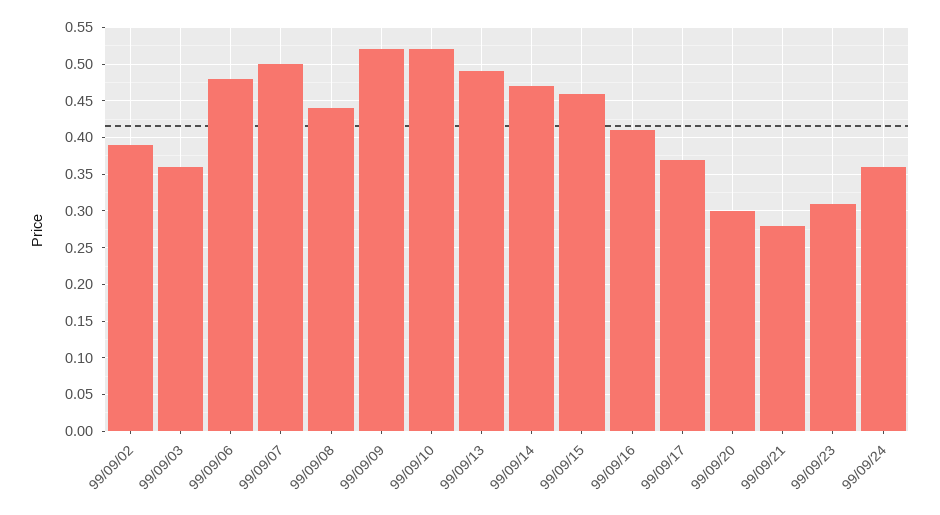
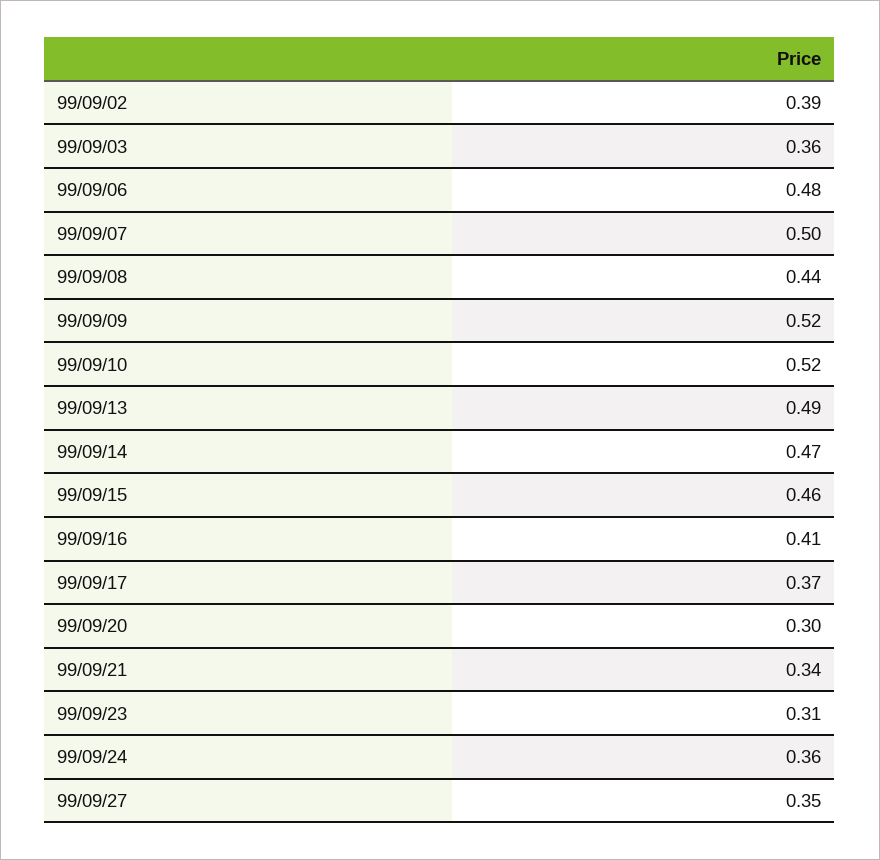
99/09/21: 0.28 -> 0.34
99/09/27: none -> 0.35

